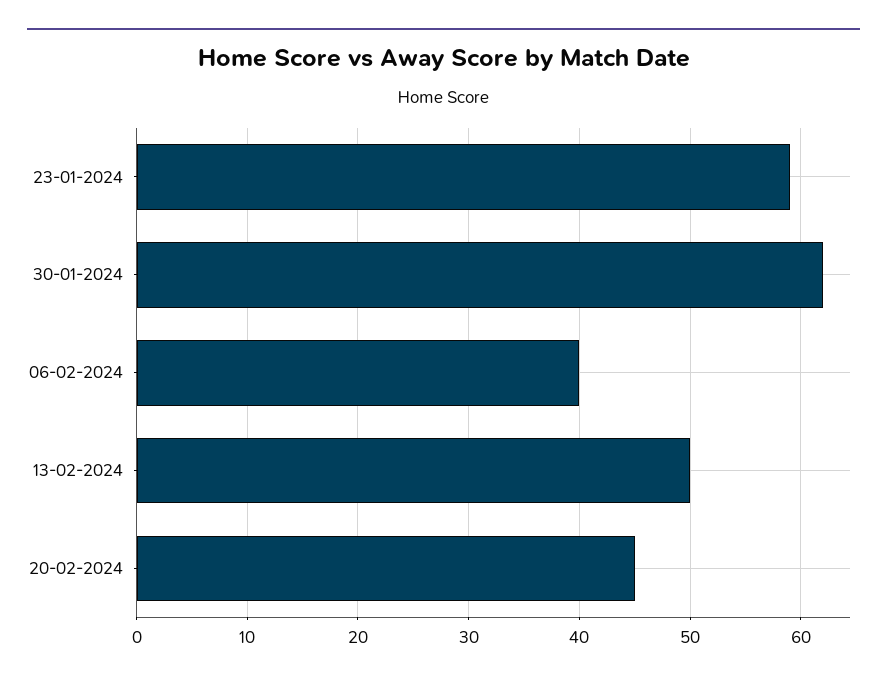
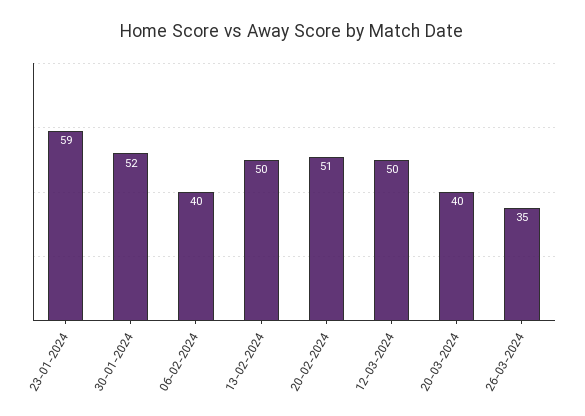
30-01-2024: 62 -> 52
20-02-2024: 45 -> 51
12-03-2024: none -> 50
20-03-2024: none -> 40
26-03-2024: none -> 35

